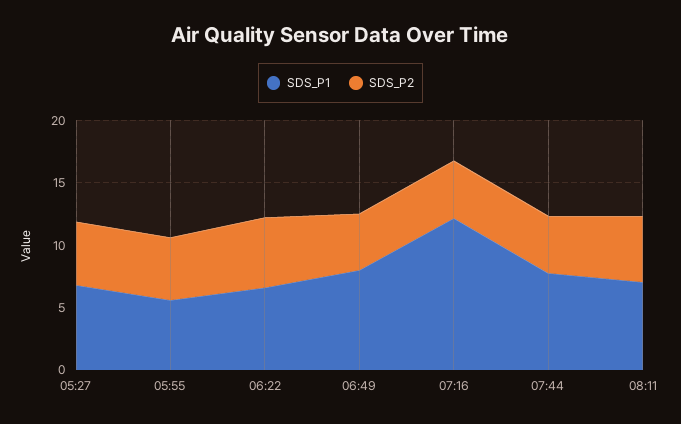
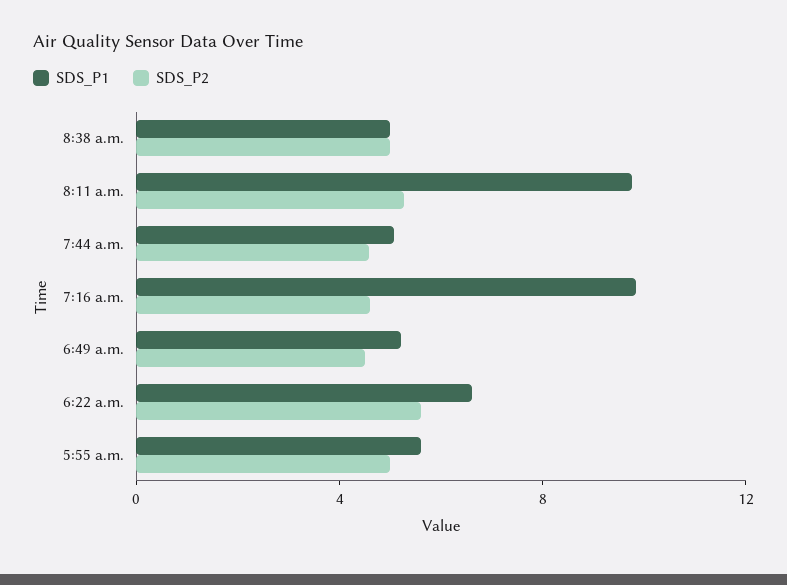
SDS_P1, 05:27: 7 -> none
SDS_P2, 05:27: 5 -> none
SDS_P1, 06:49: 8 -> 5
SDS_P1, 07:16: 12 -> 10
SDS_P1, 07:44: 8 -> 5
SDS_P1, 08:11: 7 -> 10
SDS_P1, 8:38 a.m.: none -> 5
SDS_P2, 8:38 a.m.: none -> 5

